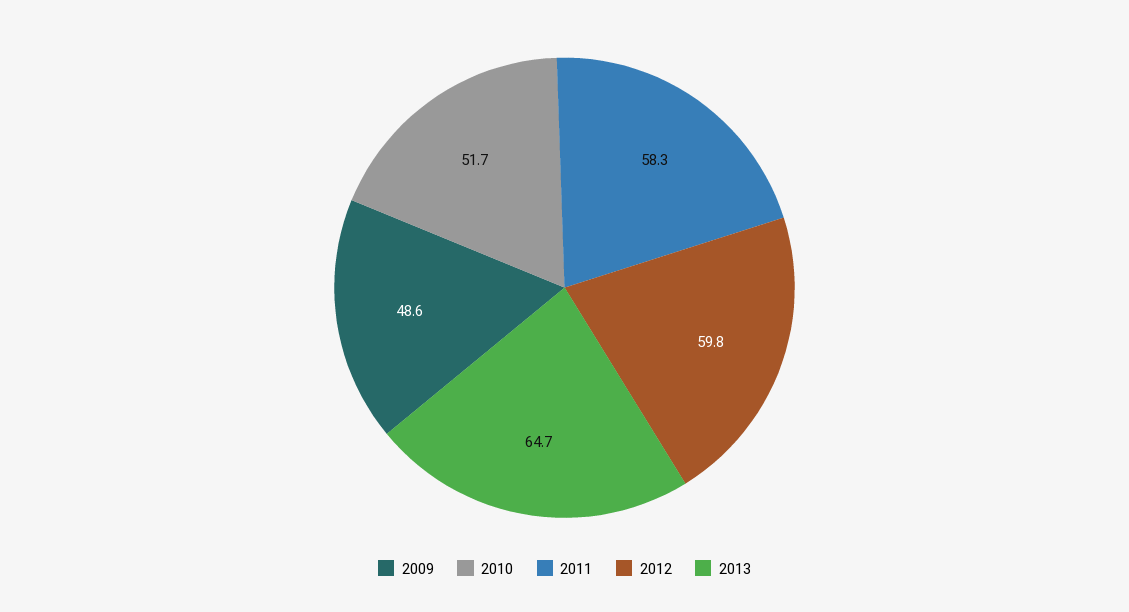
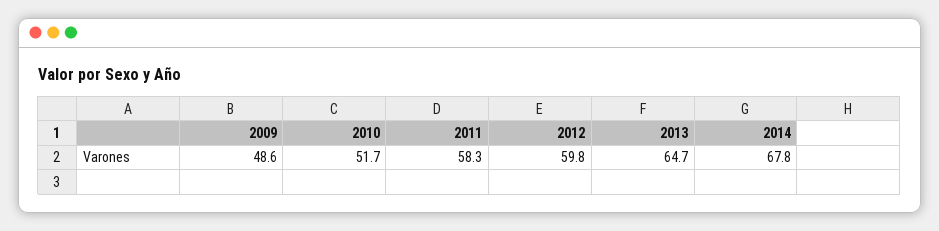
2014: none -> 67.8

